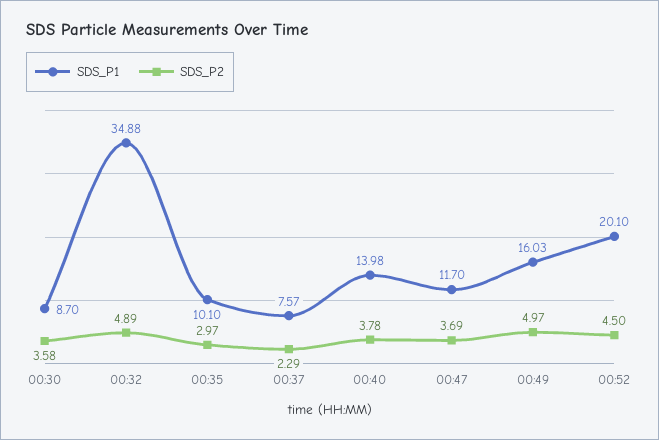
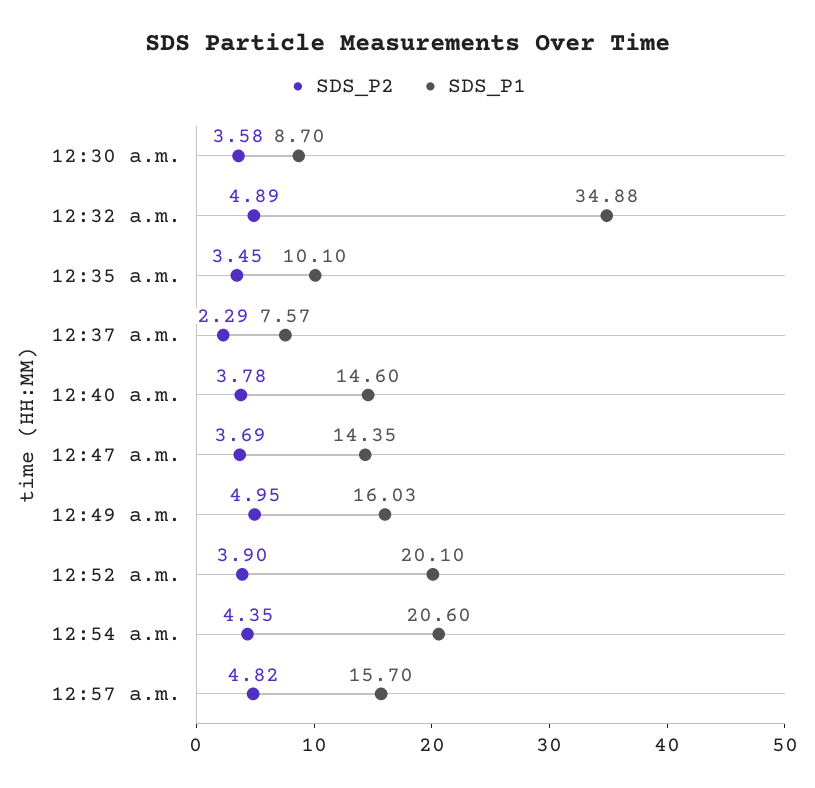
SDS_P2, 00:35: 2.97 -> 3.45
SDS_P1, 00:40: 13.98 -> 14.6
SDS_P1, 00:47: 11.7 -> 14.35
SDS_P2, 00:49: 4.97 -> 4.95
SDS_P2, 00:52: 4.5 -> 3.9
SDS_P2, 12:54 a.m.: none -> 4.35
SDS_P1, 12:54 a.m.: none -> 20.6
SDS_P2, 12:57 a.m.: none -> 4.82
SDS_P1, 12:57 a.m.: none -> 15.7

